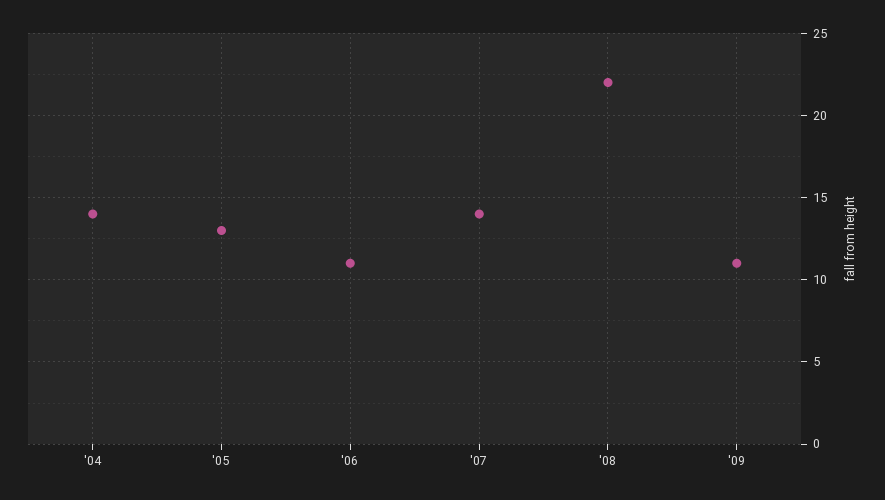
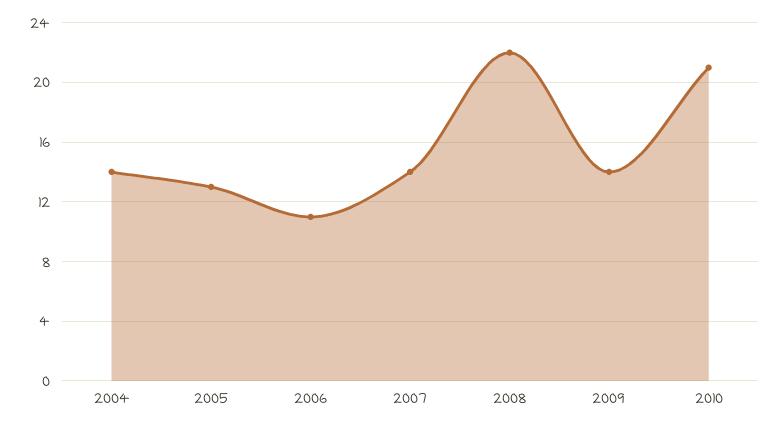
'09: 11 -> 14
2010: none -> 21

